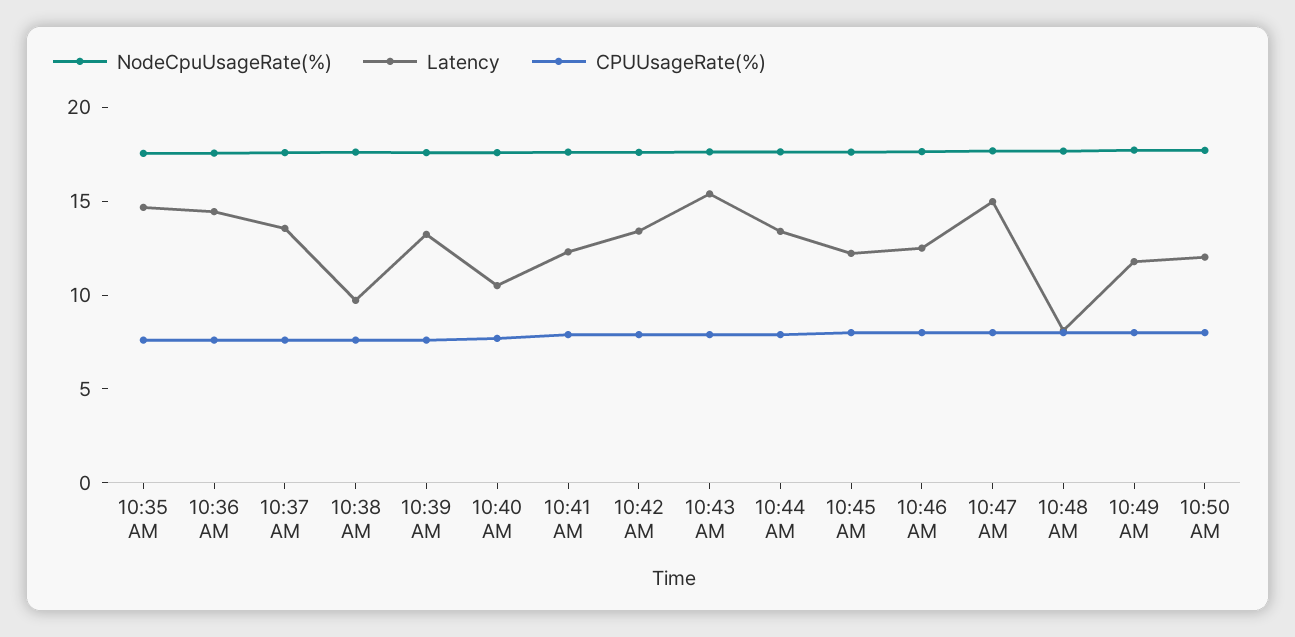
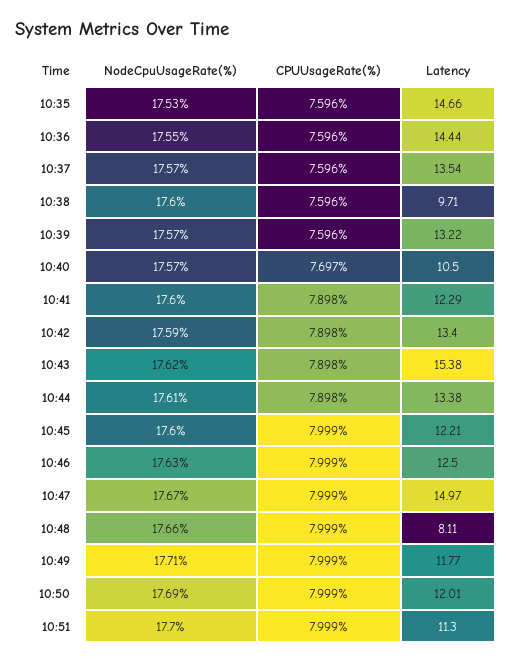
NodeCpuUsageRate(%), 10:51: none -> 17.7
CPUUsageRate(%), 10:51: none -> 7.999
Latency, 10:51: none -> 11.3

